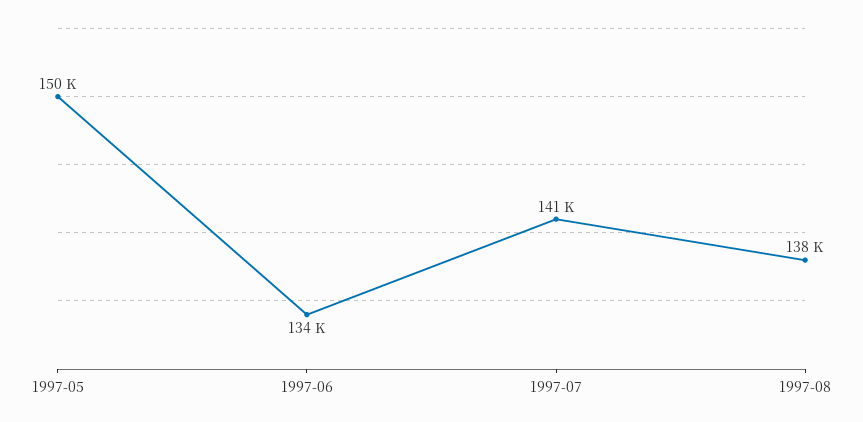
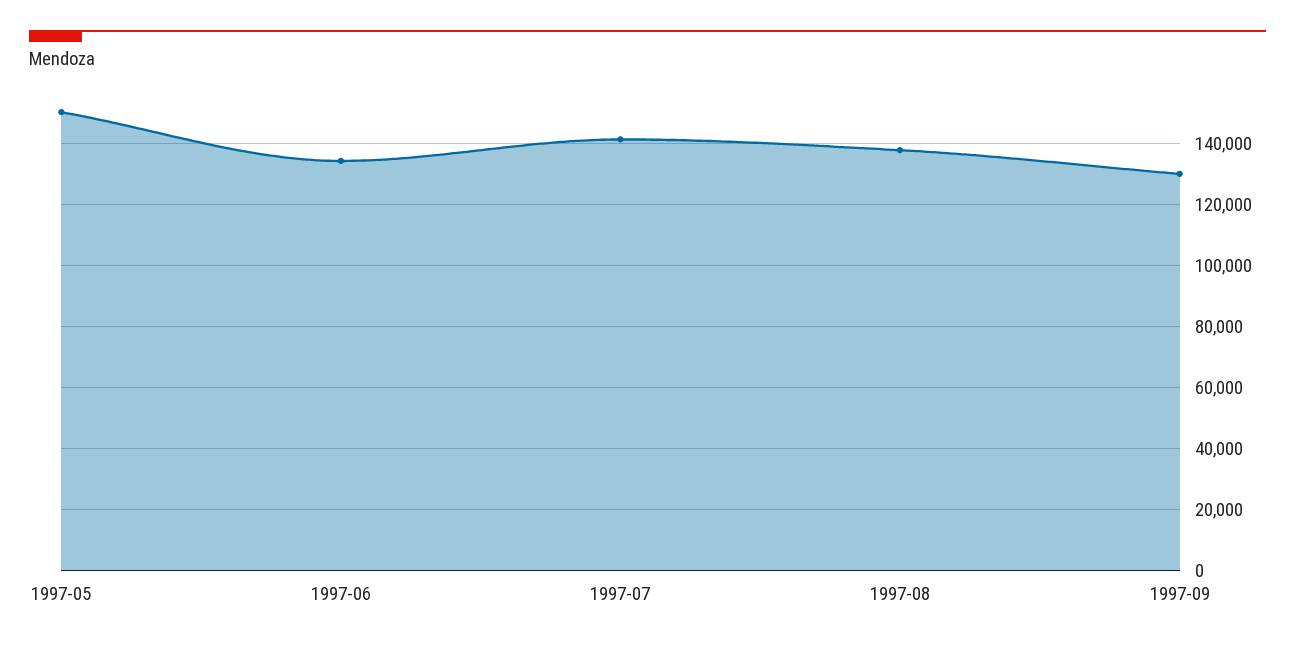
1997-09: none -> 130000

